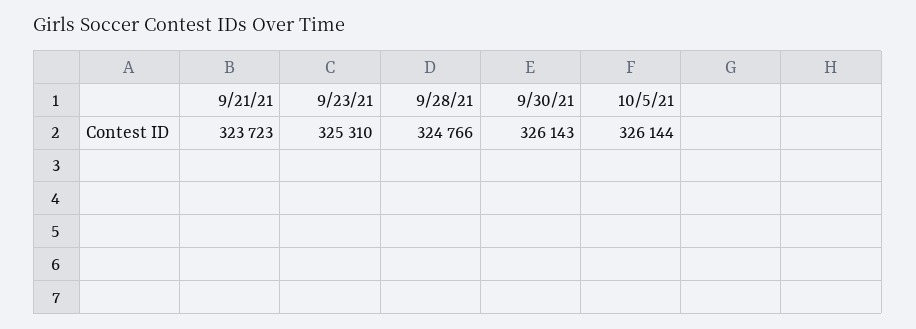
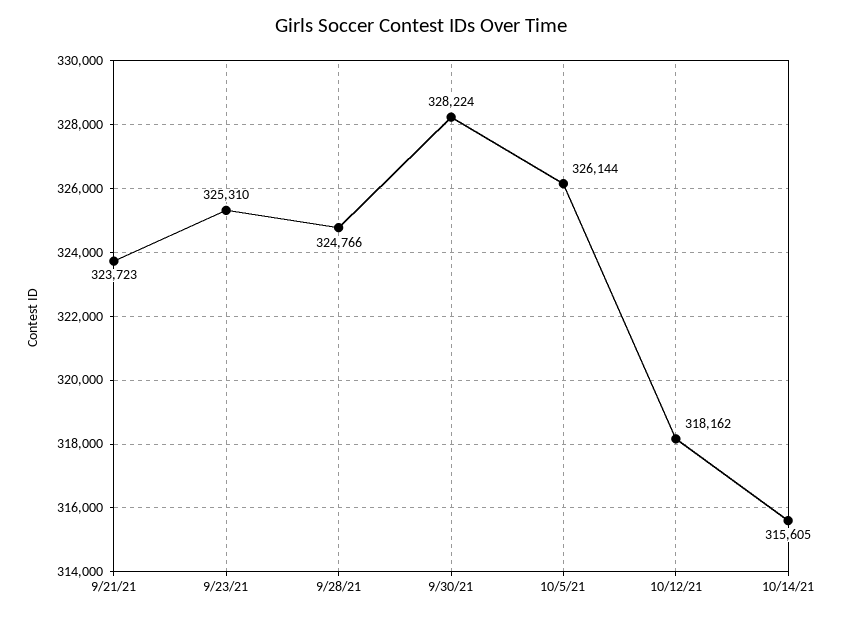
9/30/21: 326143 -> 328224
10/12/21: none -> 318162
10/14/21: none -> 315605

